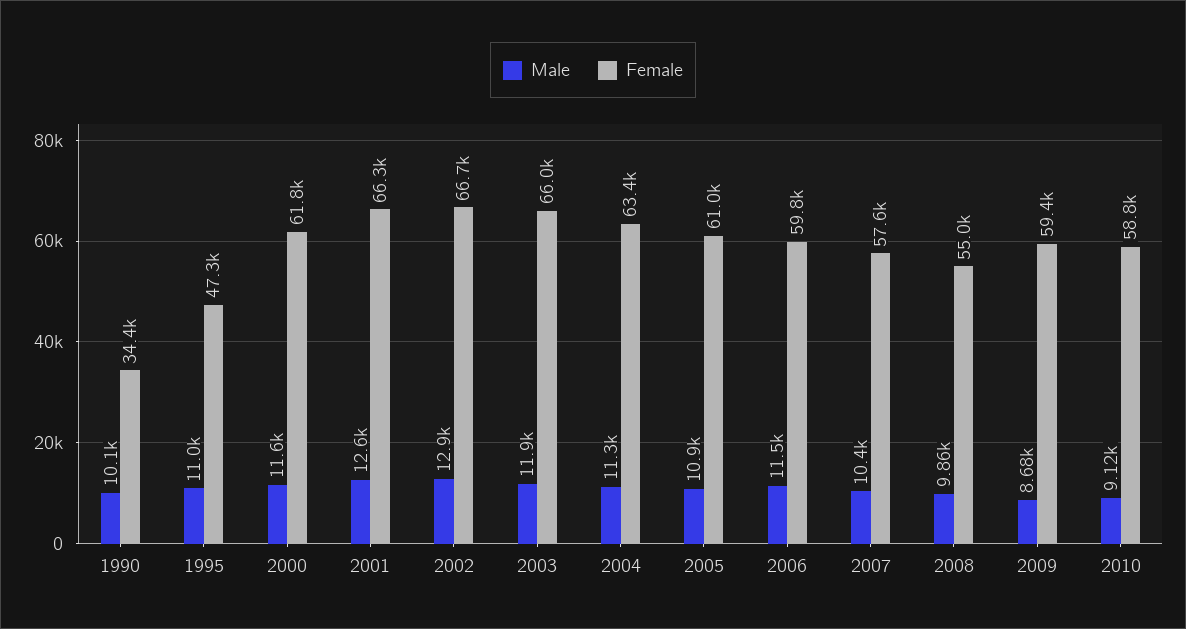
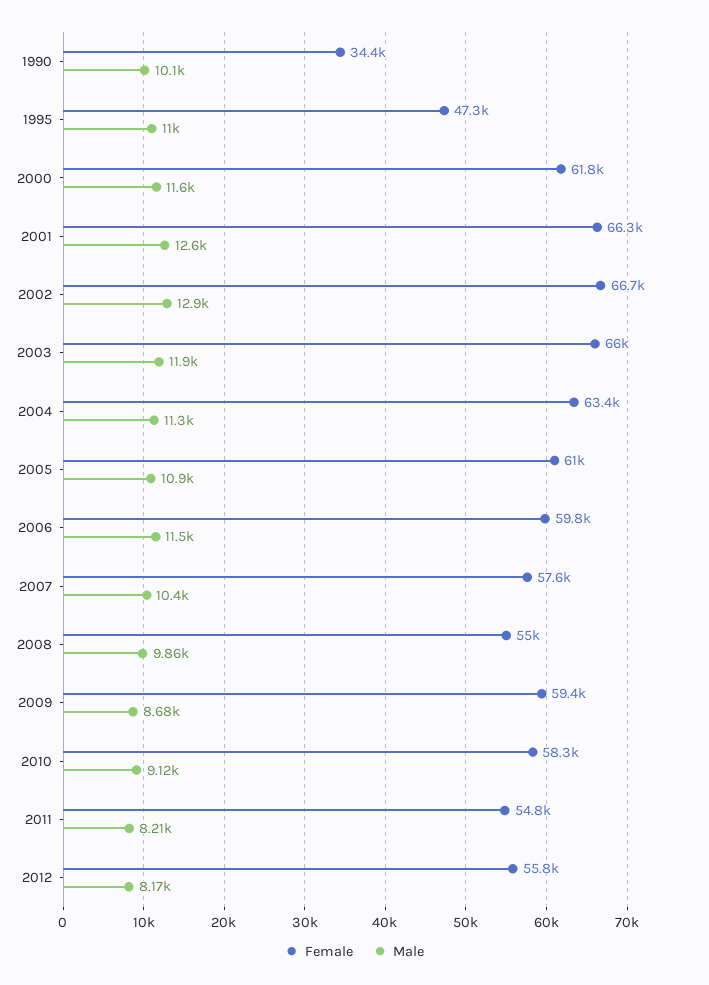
Female, 2010: 58800 -> 58300
Female, 2011: none -> 54800
Male, 2011: none -> 8210
Female, 2012: none -> 55800
Male, 2012: none -> 8170

